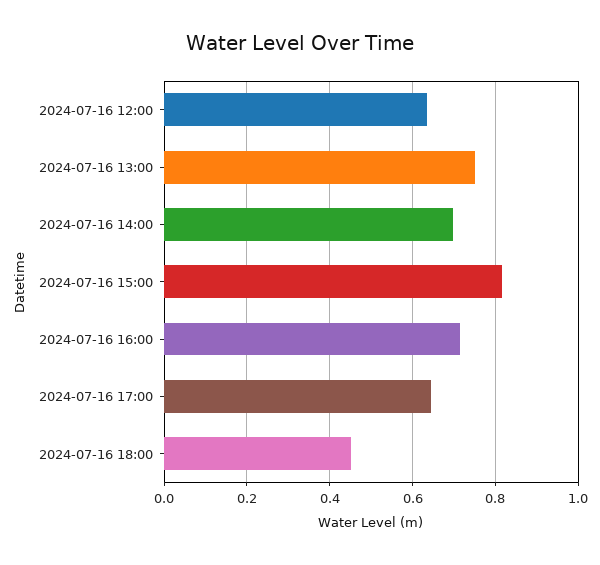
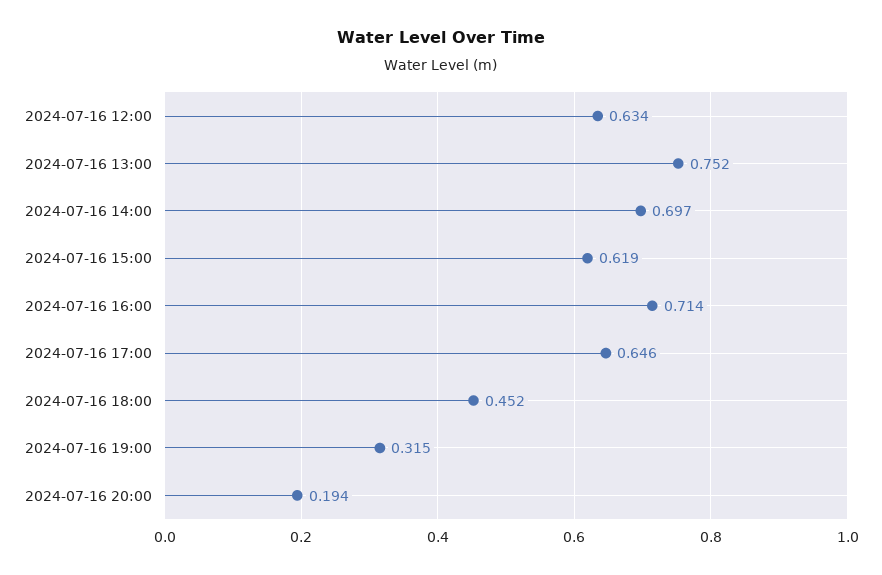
2024-07-16 15:00: 0.82 -> 0.619
2024-07-16 19:00: none -> 0.315
2024-07-16 20:00: none -> 0.194

